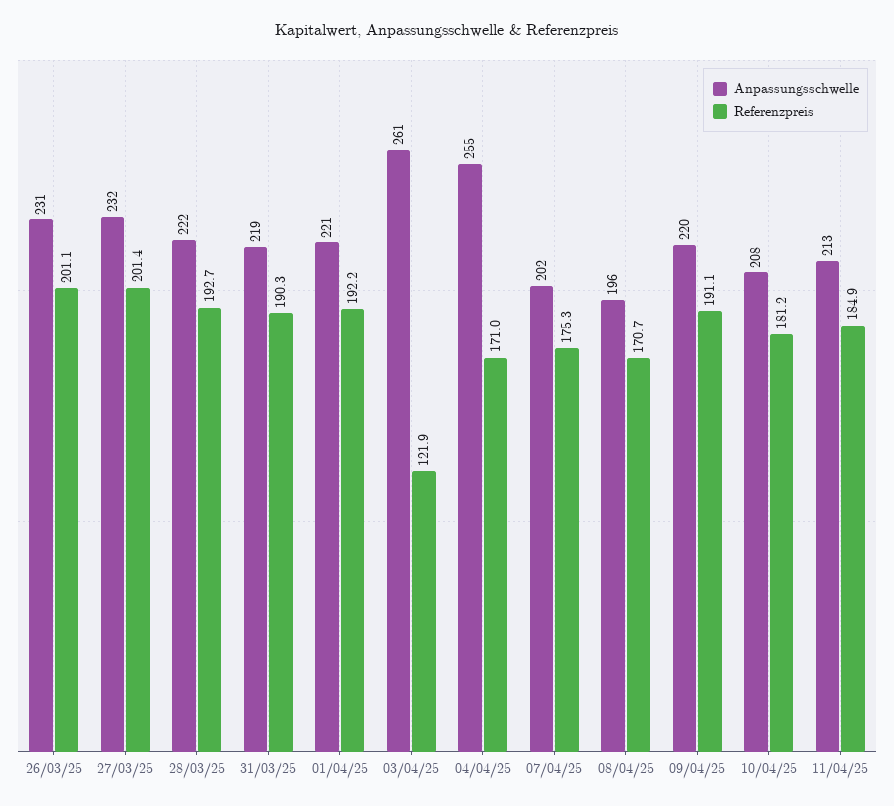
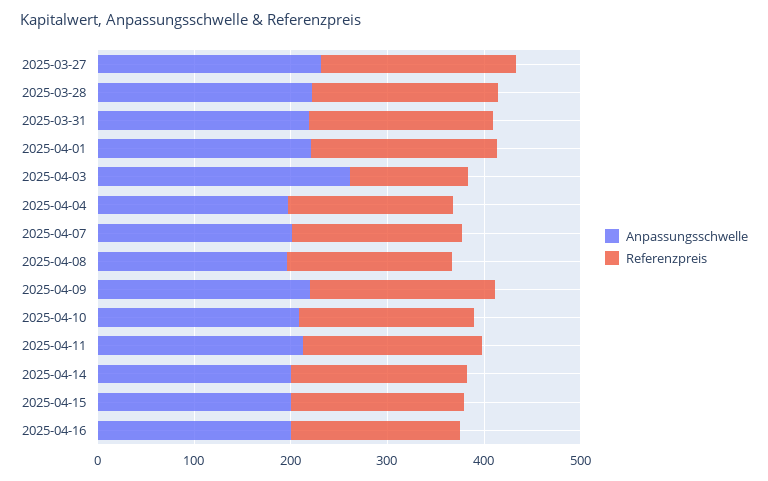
Anpassungsschwelle, 26/03/25: 231 -> none
Referenzpreis, 26/03/25: 201.1 -> none
Anpassungsschwelle, 04/04/25: 255 -> 200
Anpassungsschwelle, 2025-04-14: none -> 200
Referenzpreis, 2025-04-14: none -> 180
Anpassungsschwelle, 2025-04-15: none -> 200
Referenzpreis, 2025-04-15: none -> 180
Anpassungsschwelle, 2025-04-16: none -> 200
Referenzpreis, 2025-04-16: none -> 180

